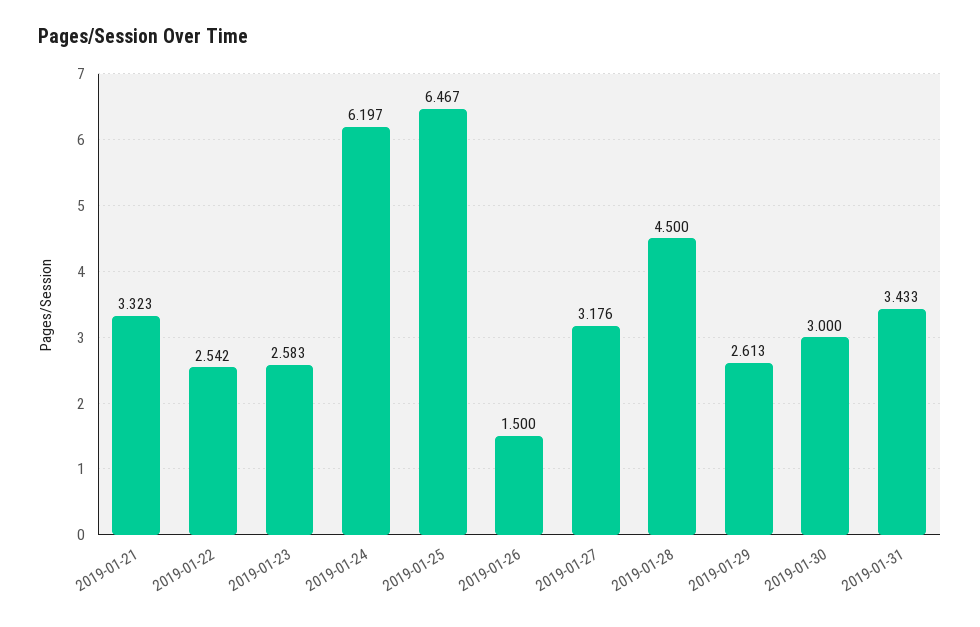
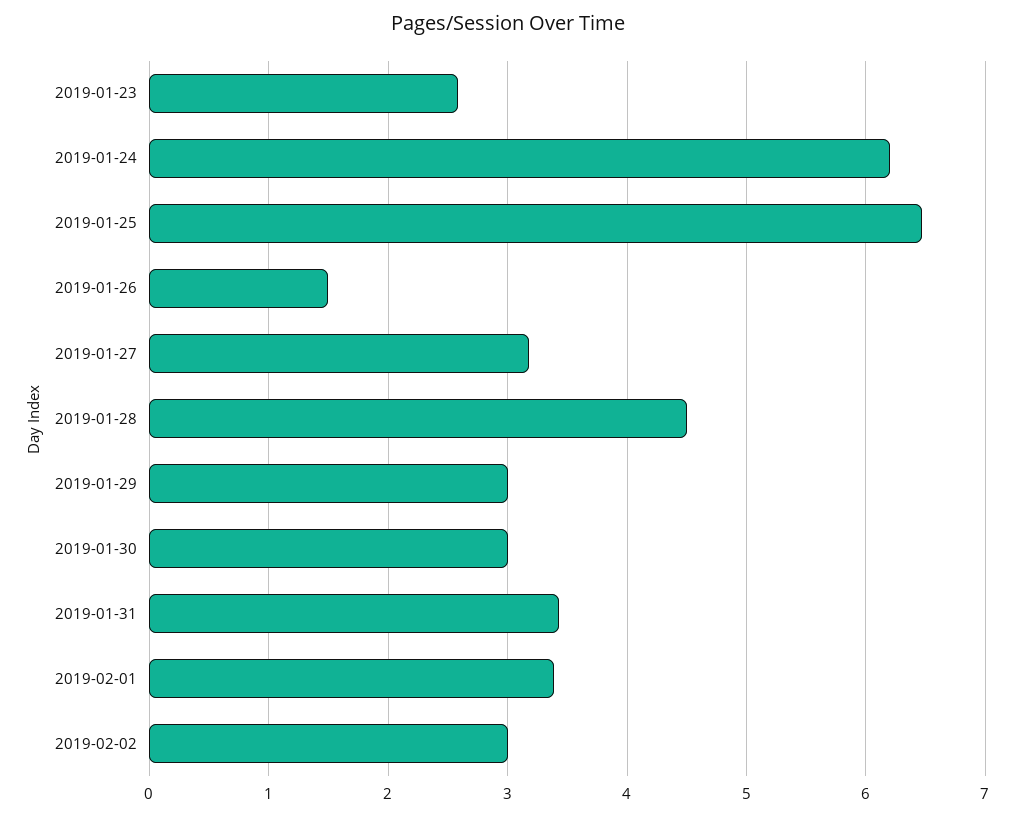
2019-01-21: 3.323 -> none
2019-01-22: 2.542 -> none
2019-01-29: 2.613 -> 3
2019-02-01: none -> 3.4
2019-02-02: none -> 3

